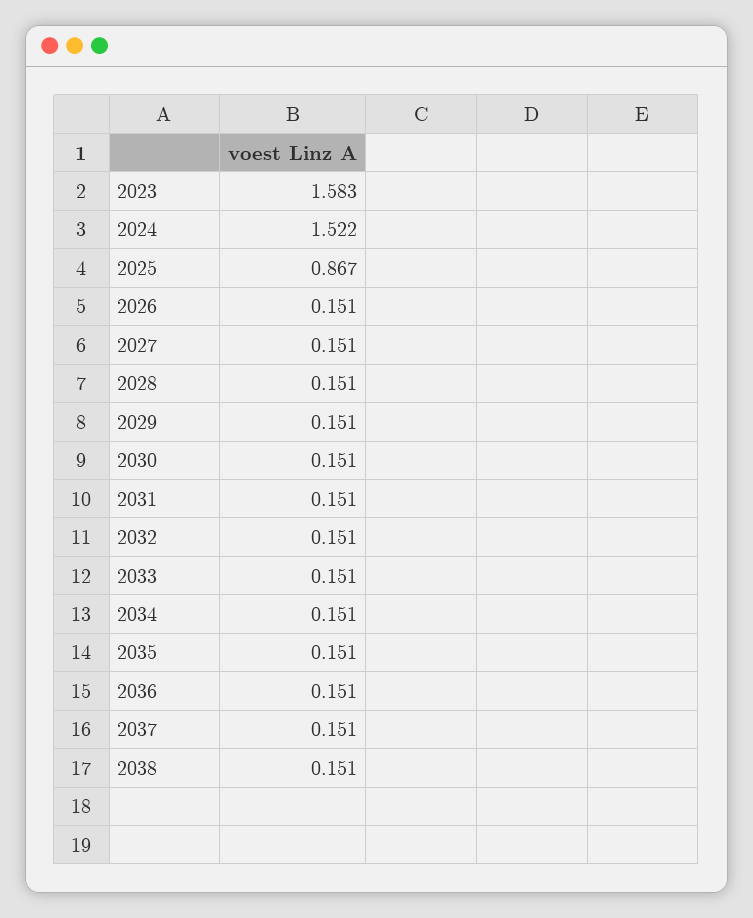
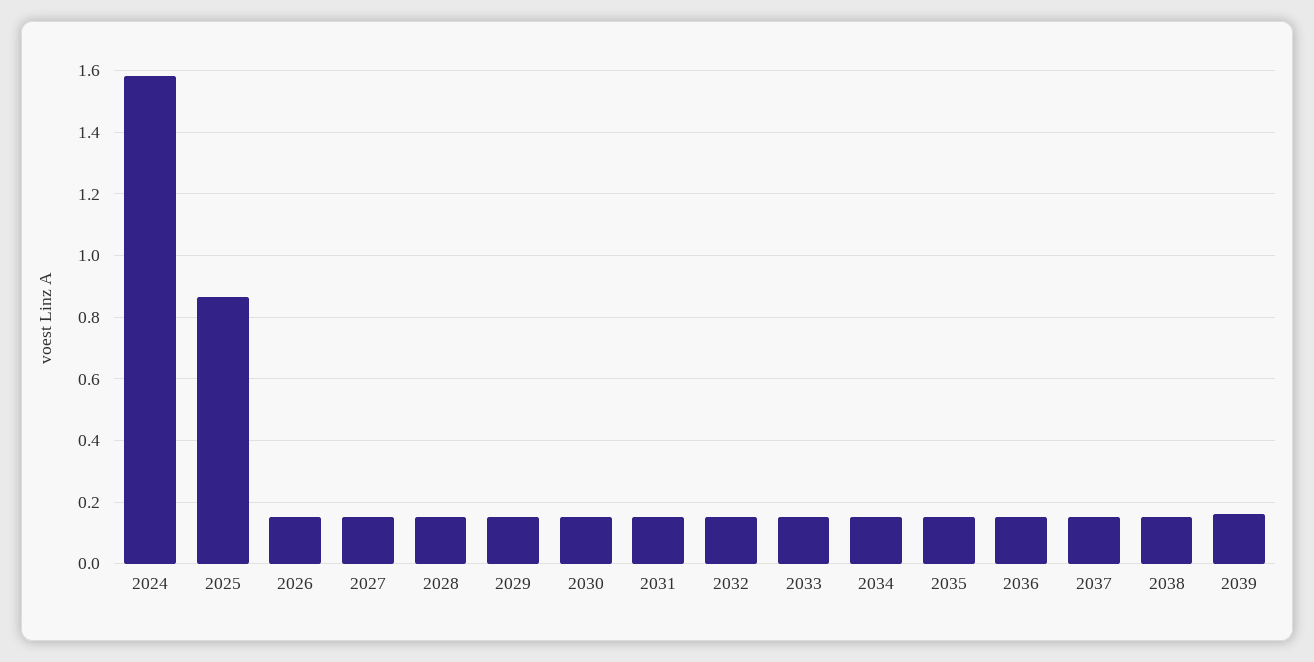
2023: 1.583 -> none
2024: 1.522 -> 1.58
2039: none -> 0.16

